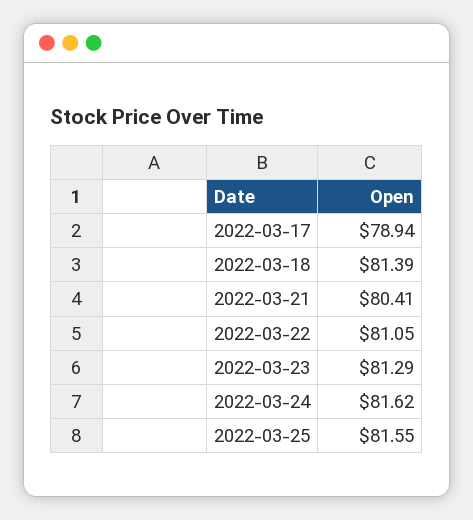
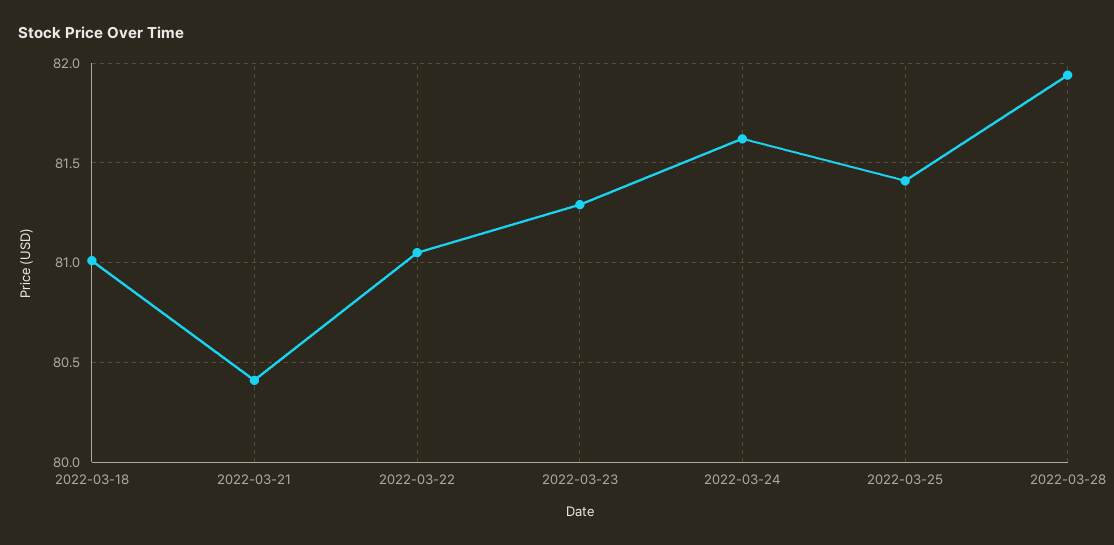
2022-03-17: 78.94 -> none
2022-03-18: 81.39 -> 81
2022-03-25: 81.55 -> 81.4
2022-03-28: none -> 81.95

